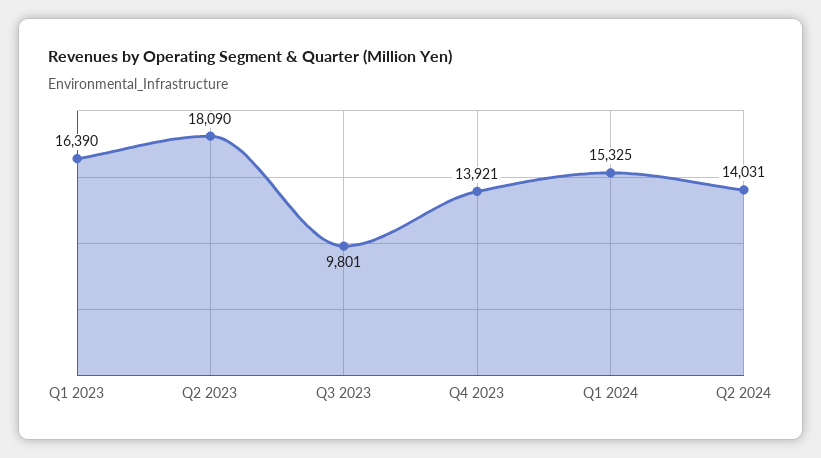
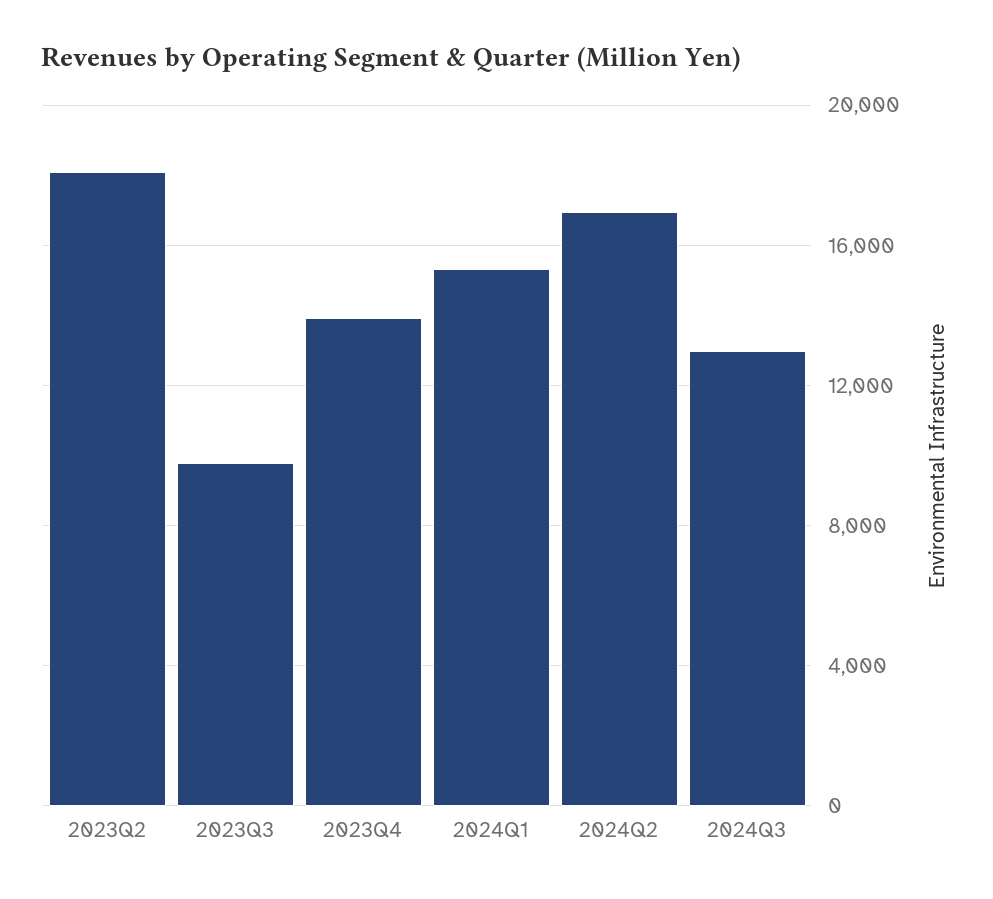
Q1 2023: 16390 -> none
Q2 2024: 14031 -> 17000
2024Q3: none -> 13000

